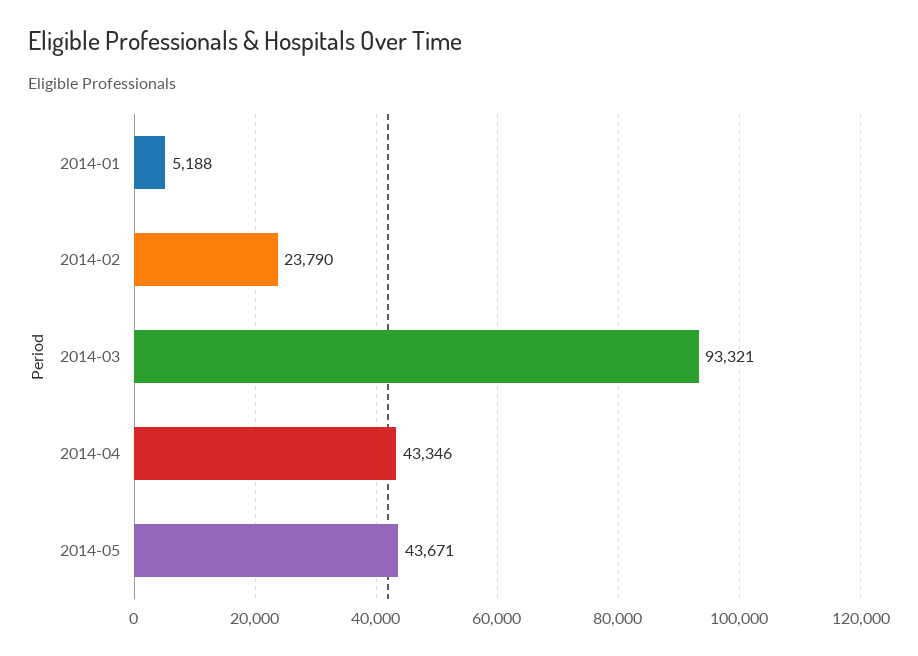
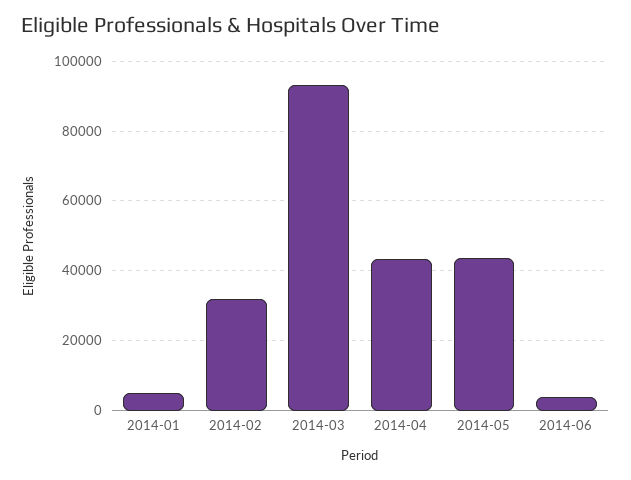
2014-02: 23790 -> 32000
2014-06: none -> 4000

